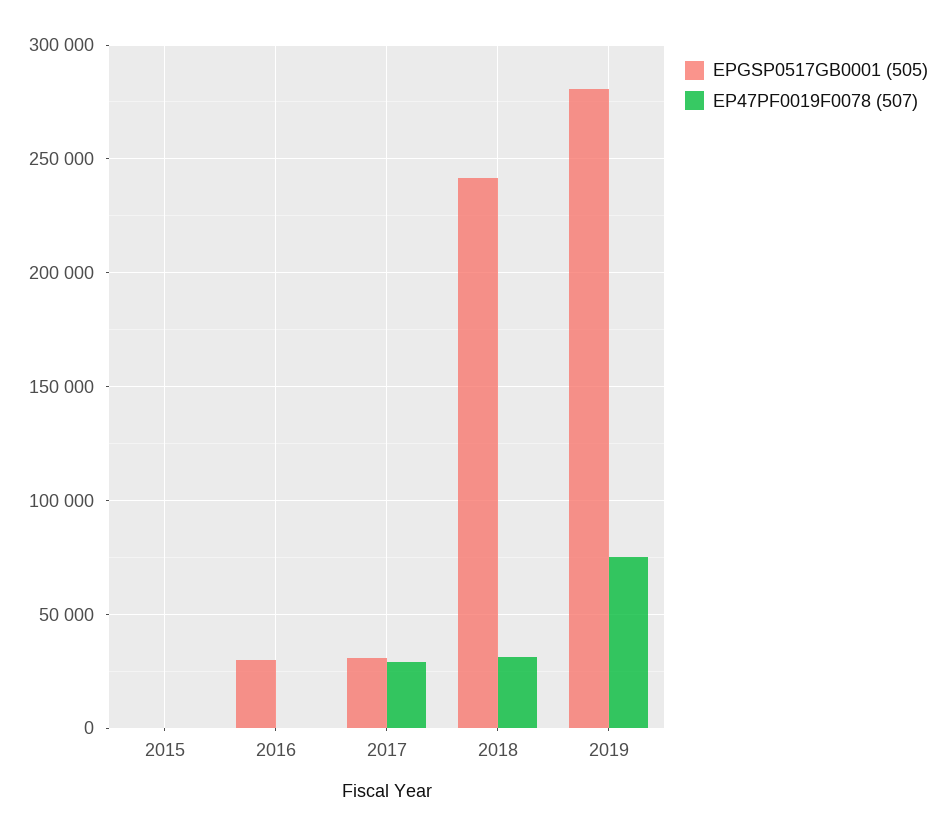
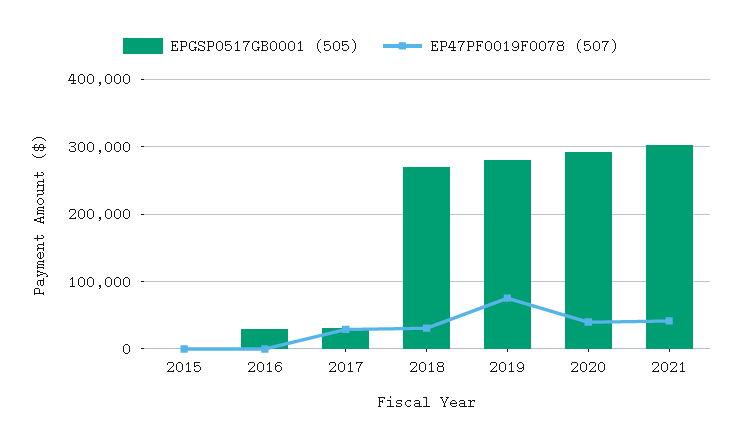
EPGSP0517GB0001 (505), 2018: 240000 -> 270000
EPGSP0517GB0001 (505), 2020: none -> 290000
EP47PF0019F0078 (507), 2020: none -> 40000
EPGSP0517GB0001 (505), 2021: none -> 300000
EP47PF0019F0078 (507), 2021: none -> 40000

